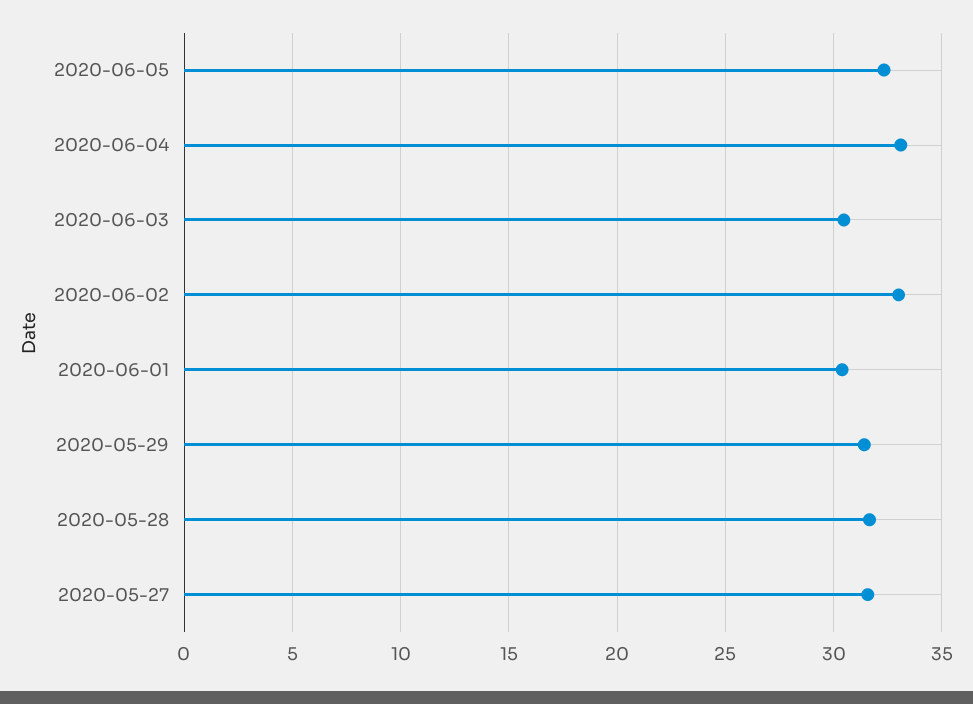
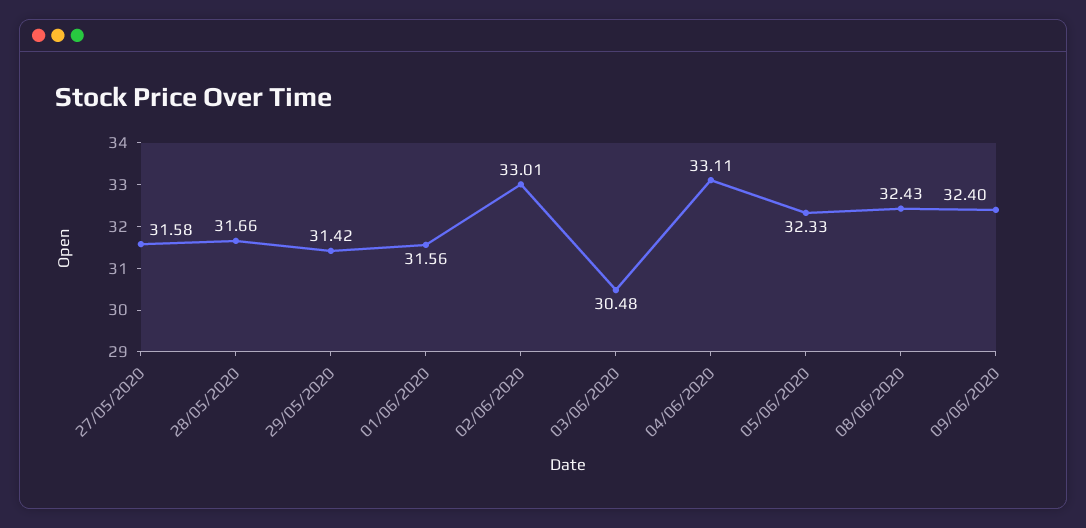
2020-06-01: 30.5 -> 31.56
08/06/2020: none -> 32.43
09/06/2020: none -> 32.4

